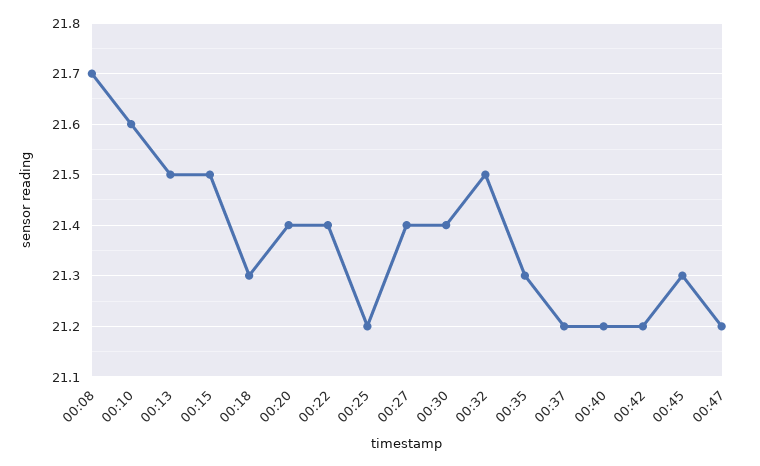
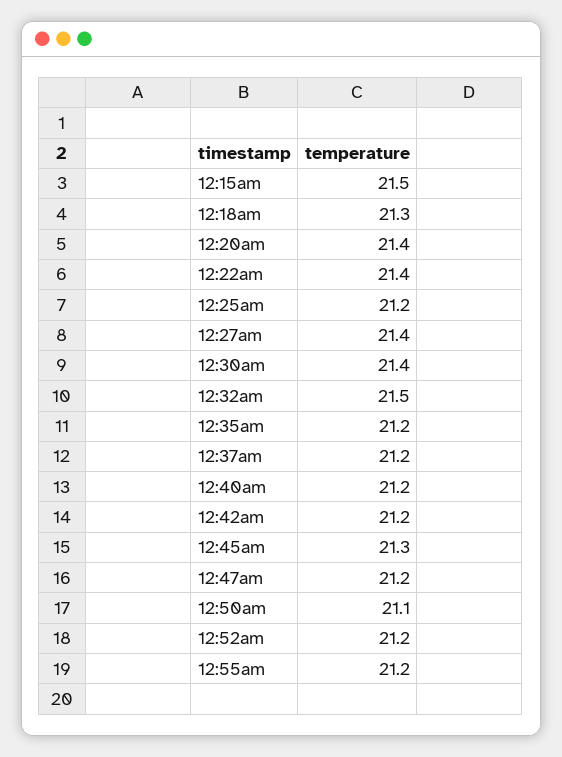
00:08: 21.7 -> none
00:10: 21.6 -> none
00:13: 21.5 -> none
00:35: 21.3 -> 21.2
12:50am: none -> 21.1
12:52am: none -> 21.2
12:55am: none -> 21.2

